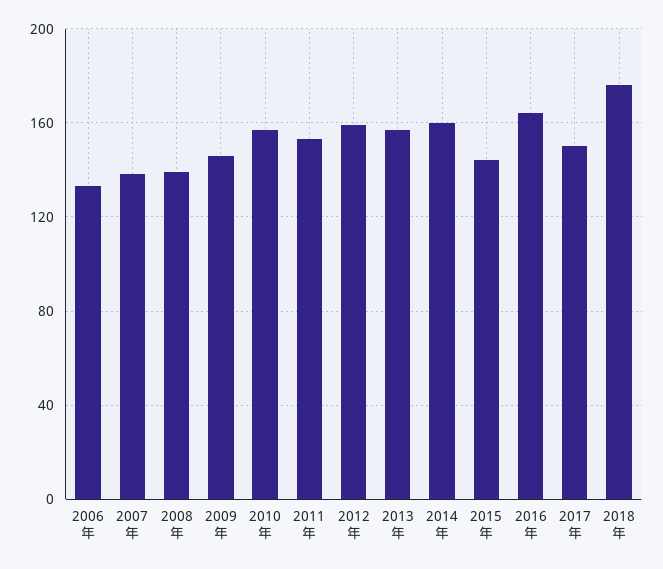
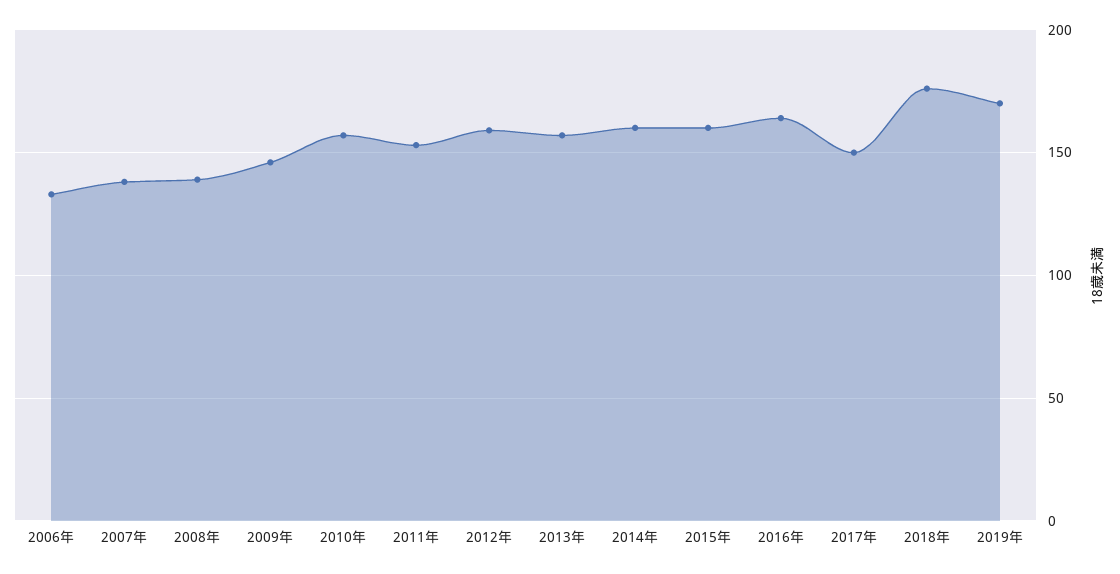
2015年: 145 -> 160
2019年: none -> 170

